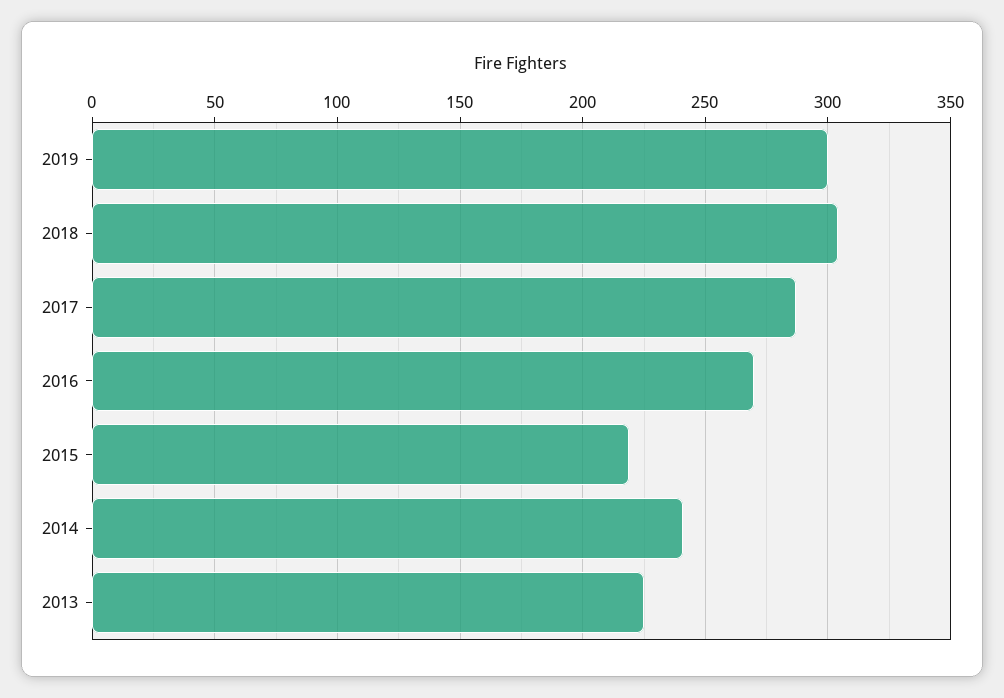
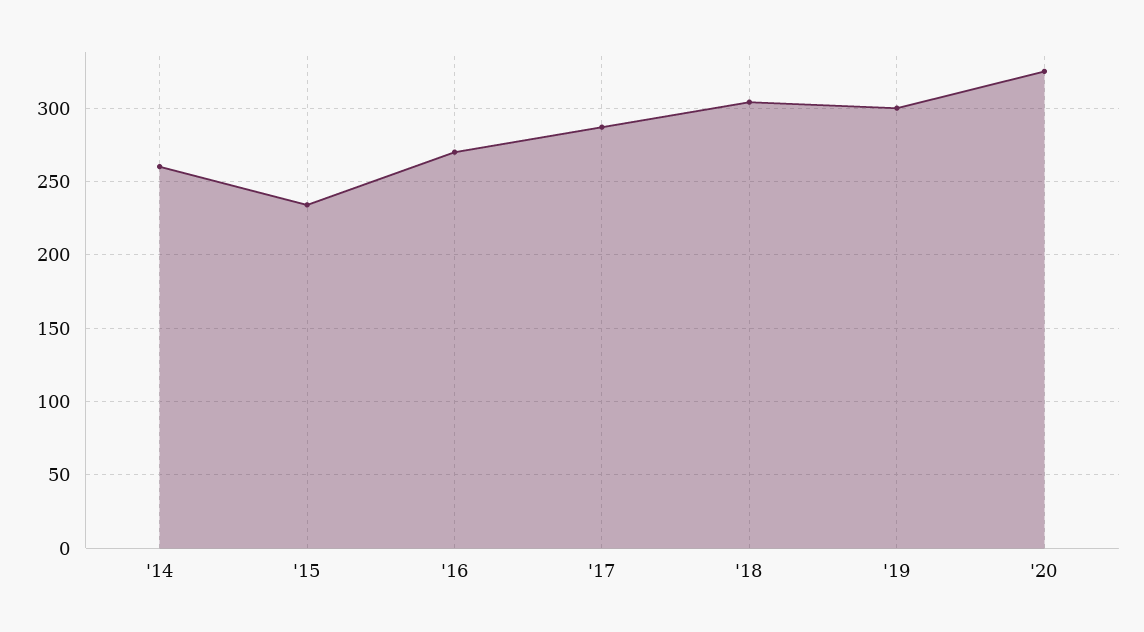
2015: 220 -> 235
2014: 240 -> 260
2013: 225 -> none
'20: none -> 325

